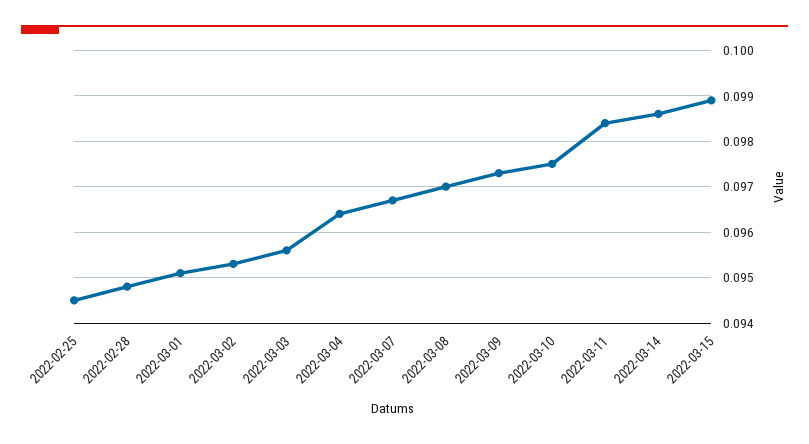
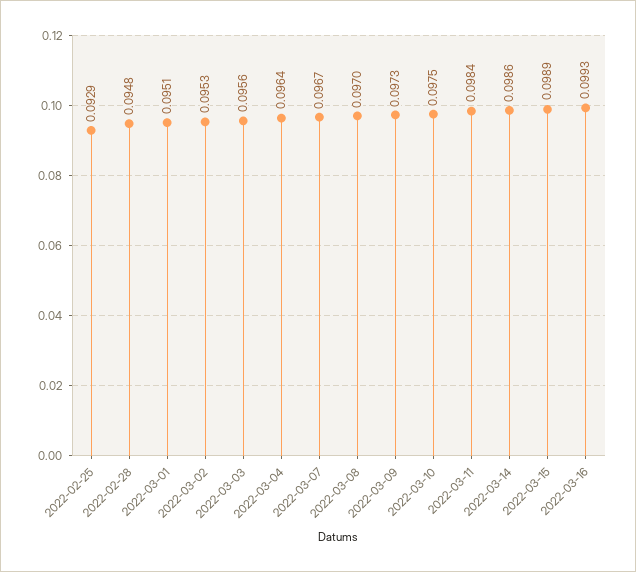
2022-02-25: 0.0945 -> 0.0929
2022-03-16: none -> 0.0993

